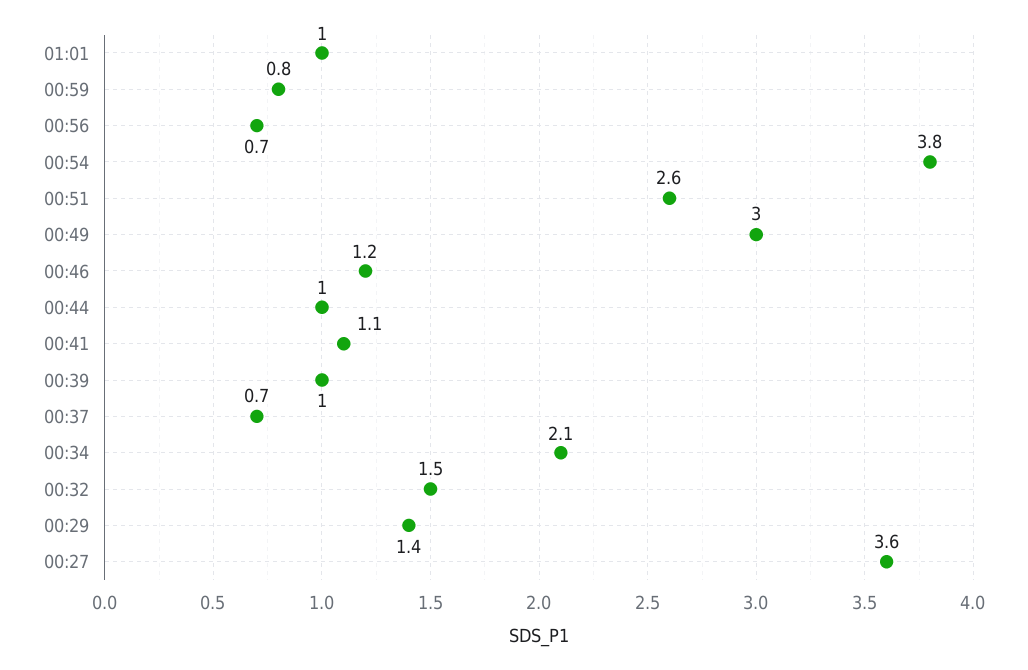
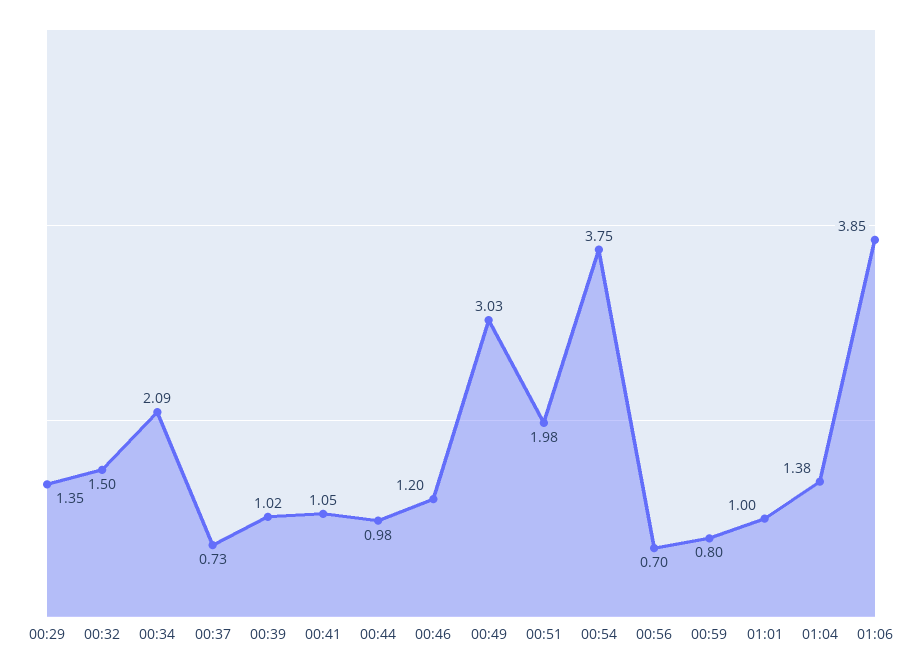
00:51: 2.6 -> 1.98
00:27: 3.6 -> none
01:04: none -> 1.38
01:06: none -> 3.85

